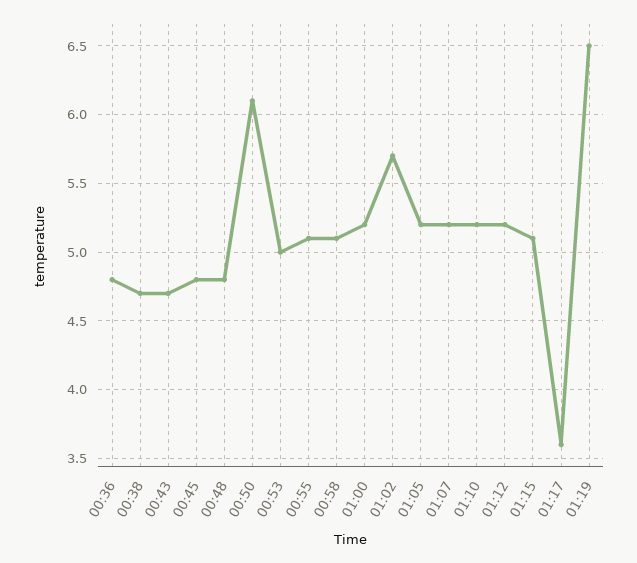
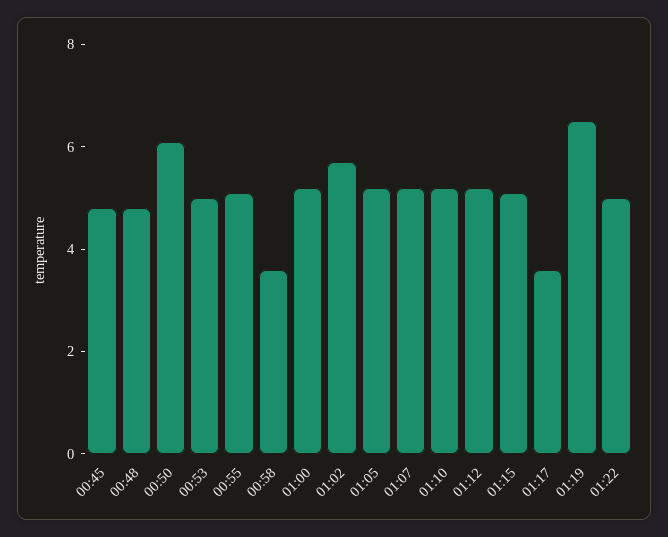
00:36: 4.8 -> none
00:38: 4.7 -> none
00:43: 4.7 -> none
00:58: 5.1 -> 3.5
01:22: none -> 5

